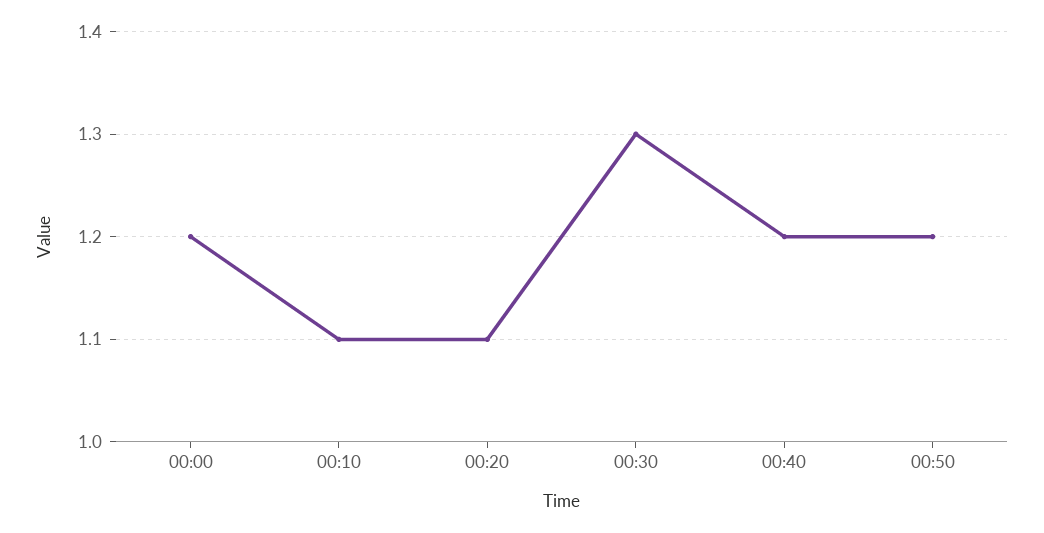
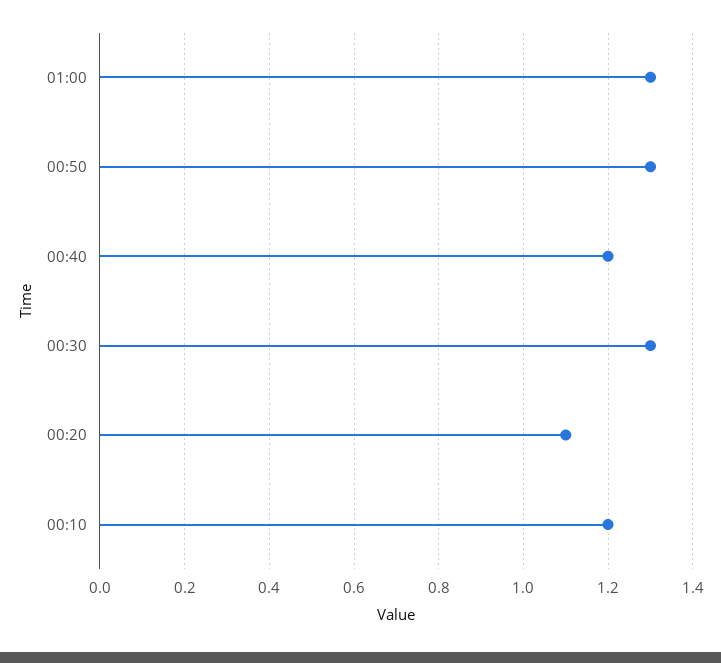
00:00: 1.2 -> none
00:10: 1.1 -> 1.2
00:50: 1.2 -> 1.3
01:00: none -> 1.3

